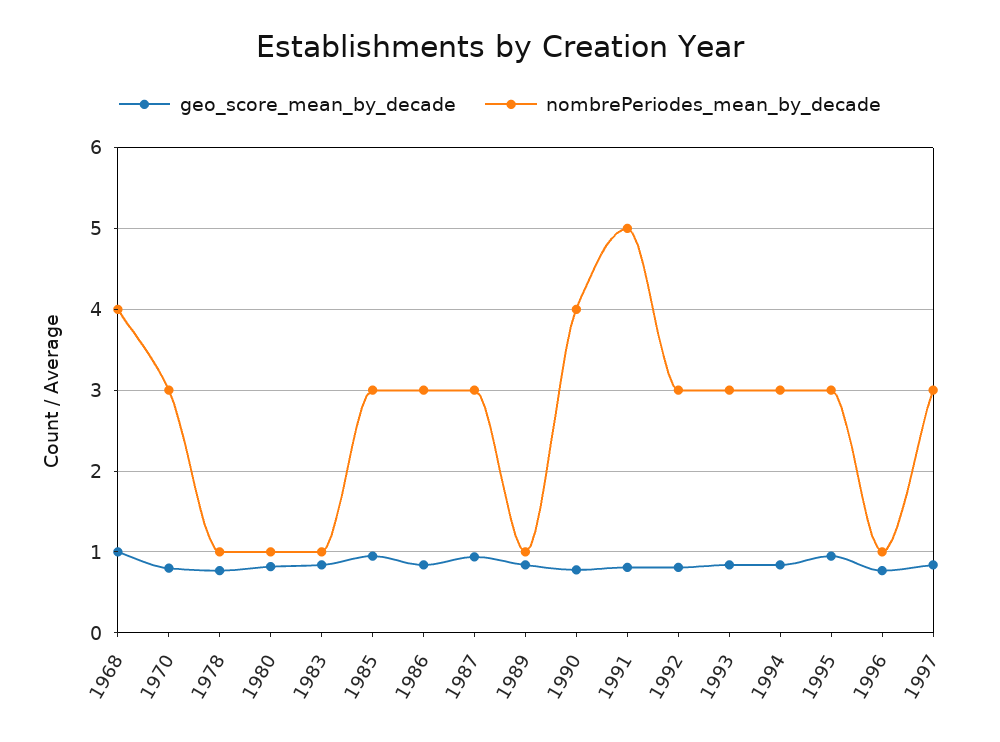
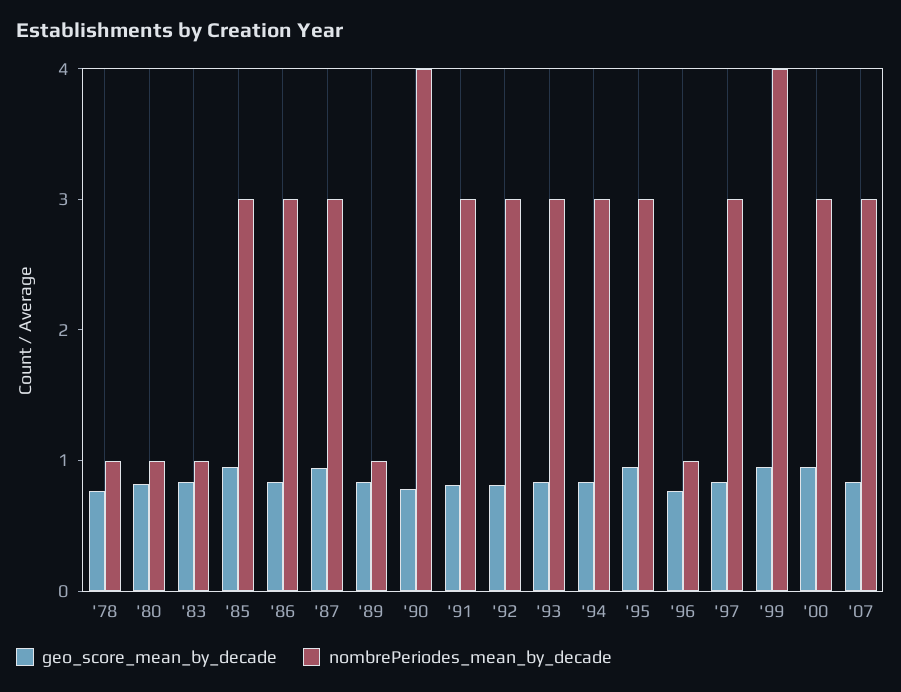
geo_score_mean_by_decade, 1968: 1 -> none
nombrePeriodes_mean_by_decade, 1968: 4 -> none
geo_score_mean_by_decade, 1970: 0.8 -> none
nombrePeriodes_mean_by_decade, 1970: 3 -> none
nombrePeriodes_mean_by_decade, 1991: 5 -> 3
geo_score_mean_by_decade, '99: none -> 1
nombrePeriodes_mean_by_decade, '99: none -> 4
geo_score_mean_by_decade, '00: none -> 1
nombrePeriodes_mean_by_decade, '00: none -> 3
geo_score_mean_by_decade, '07: none -> 0.8
nombrePeriodes_mean_by_decade, '07: none -> 3

